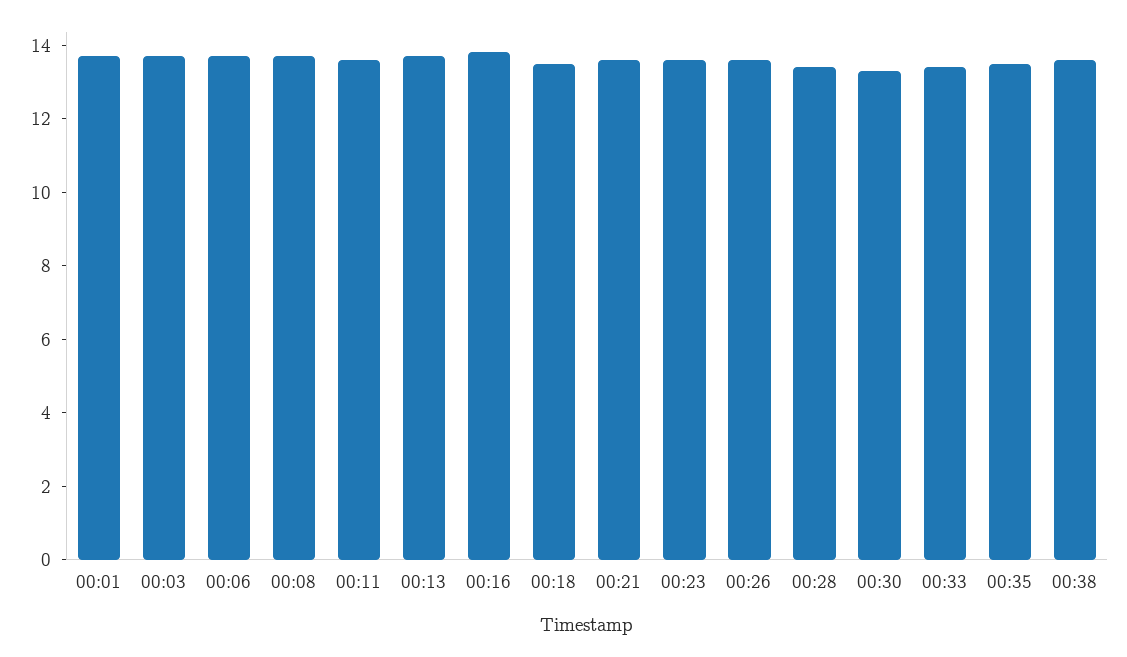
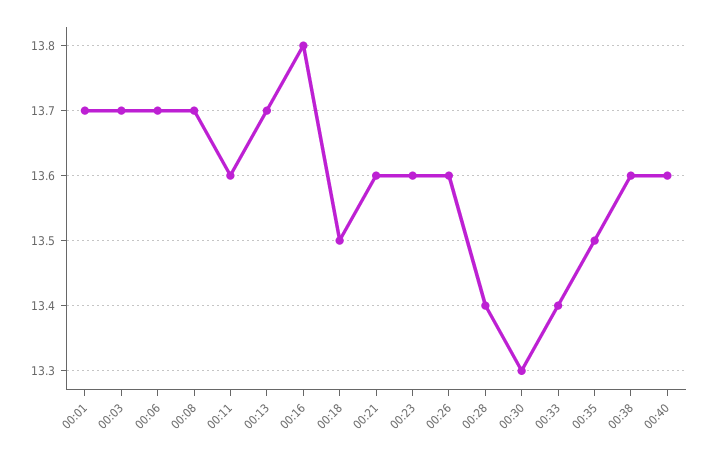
00:40: none -> 13.6

